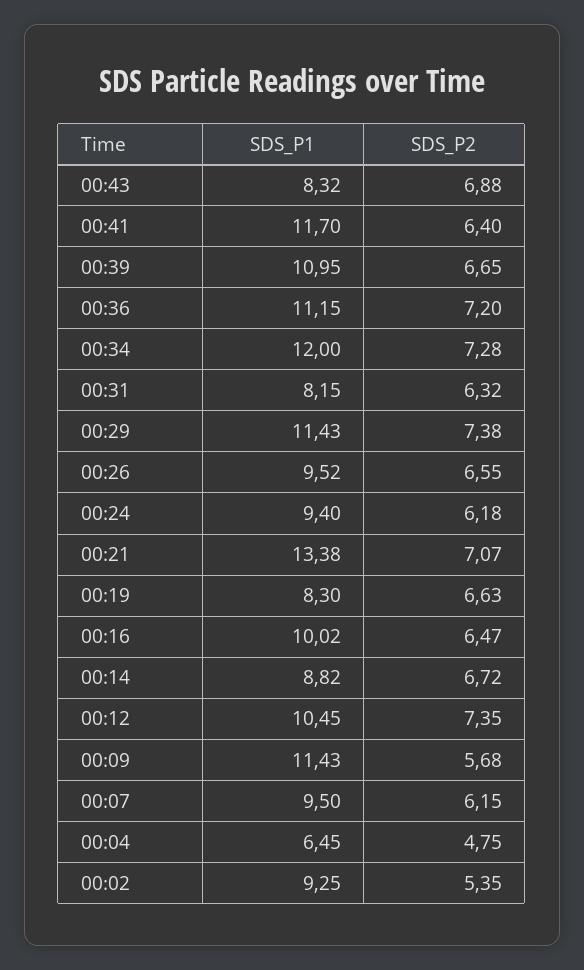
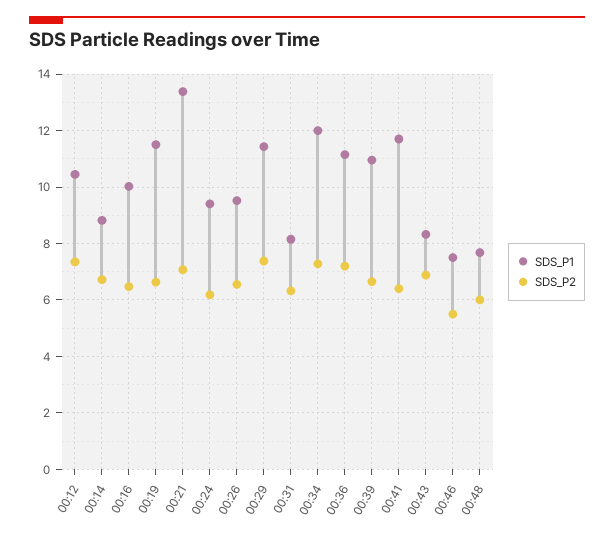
SDS_P1, 00:19: 8.3 -> 11.5
SDS_P1, 00:09: 11.43 -> none
SDS_P2, 00:09: 5.68 -> none
SDS_P1, 00:07: 9.5 -> none
SDS_P2, 00:07: 6.15 -> none
SDS_P1, 00:04: 6.45 -> none
SDS_P2, 00:04: 4.75 -> none
SDS_P1, 00:02: 9.25 -> none
SDS_P2, 00:02: 5.35 -> none
SDS_P1, 00:46: none -> 7.5
SDS_P2, 00:46: none -> 5.5
SDS_P1, 00:48: none -> 7.75
SDS_P2, 00:48: none -> 6

